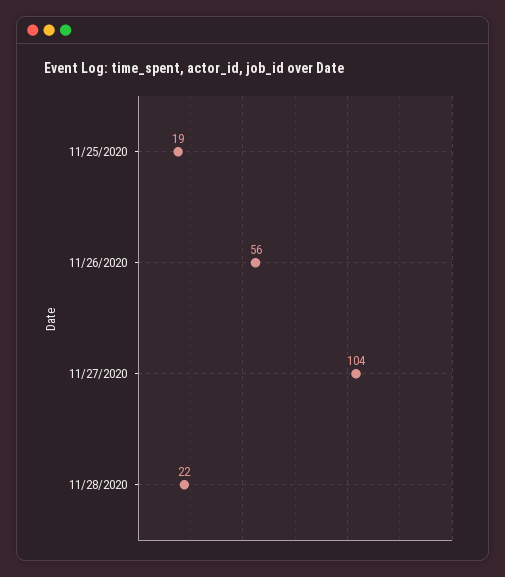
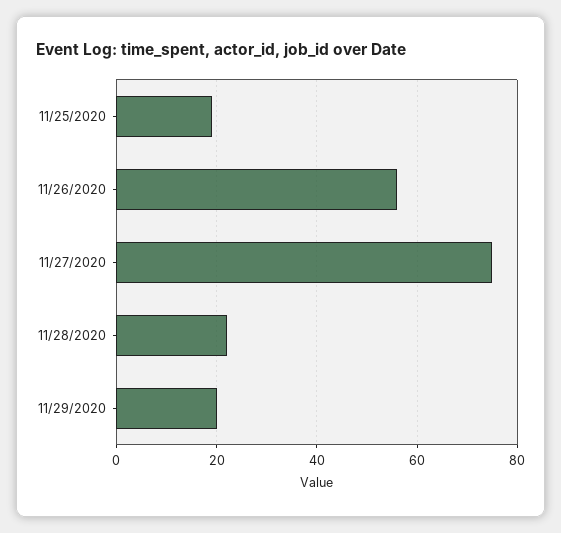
11/27/2020: 104 -> 75
11/29/2020: none -> 20

